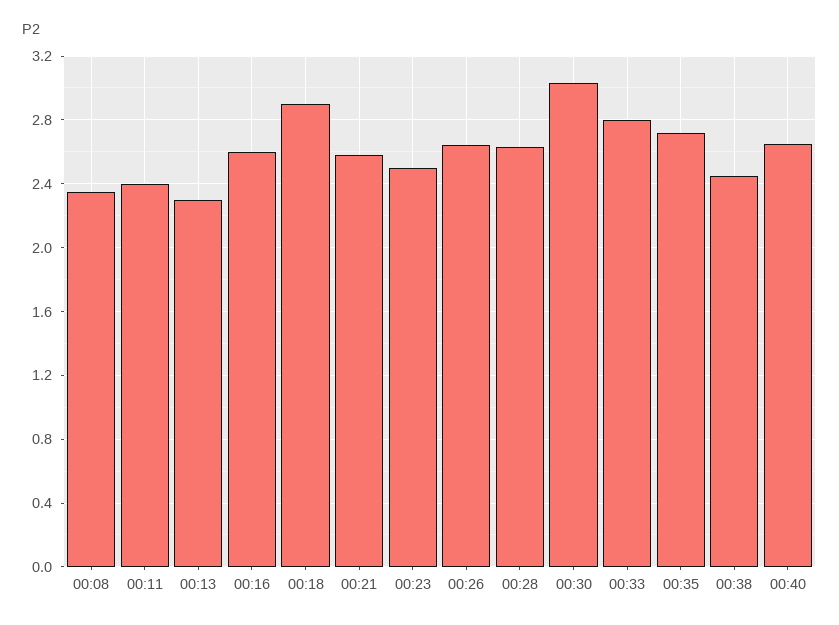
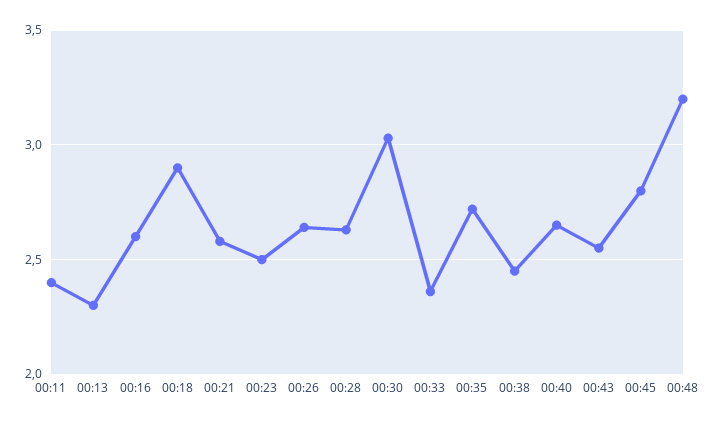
00:08: 2.35 -> none
00:33: 2.8 -> 2.35
00:43: none -> 2.55
00:45: none -> 2.8
00:48: none -> 3.2

